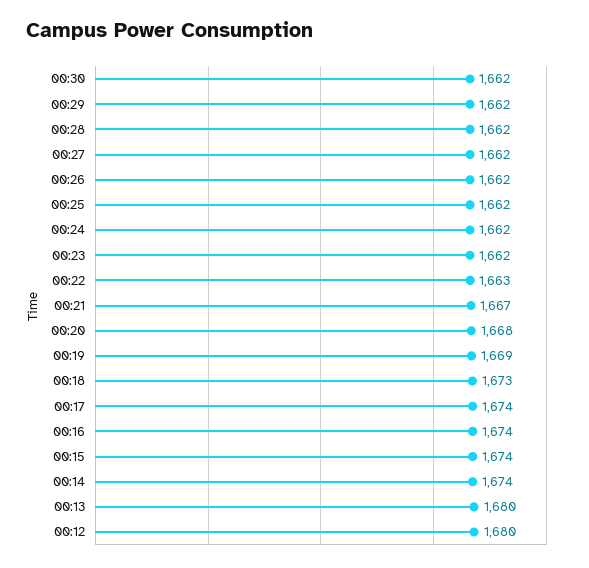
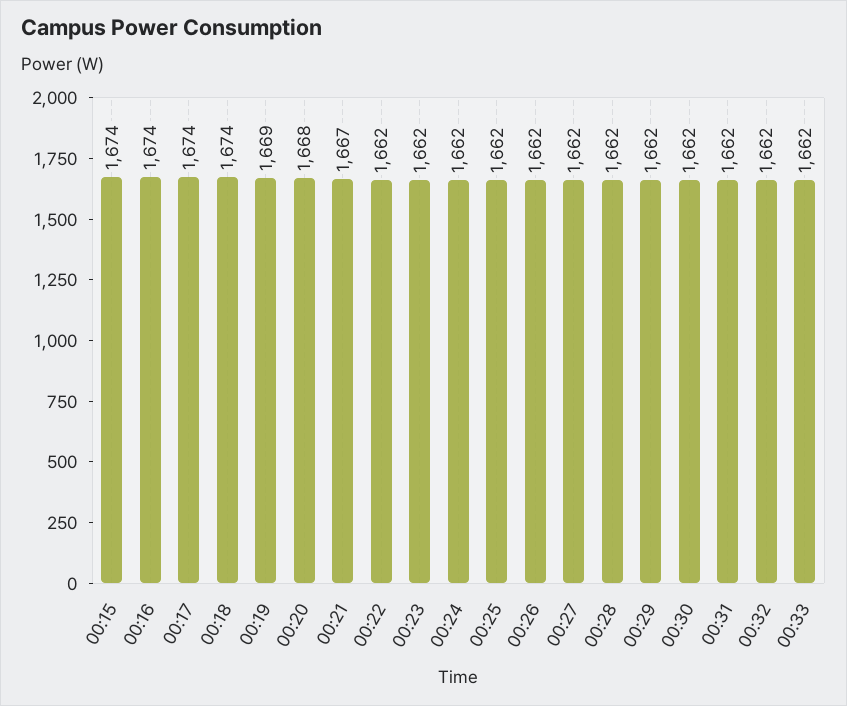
00:22: 1663 -> 1662
00:18: 1673 -> 1674
00:14: 1674 -> none
00:13: 1680 -> none
00:12: 1680 -> none
00:31: none -> 1662
00:32: none -> 1662
00:33: none -> 1662

